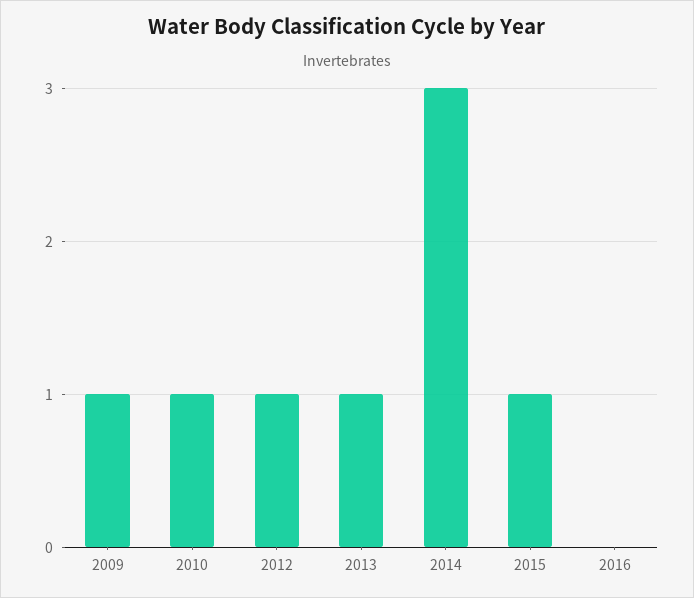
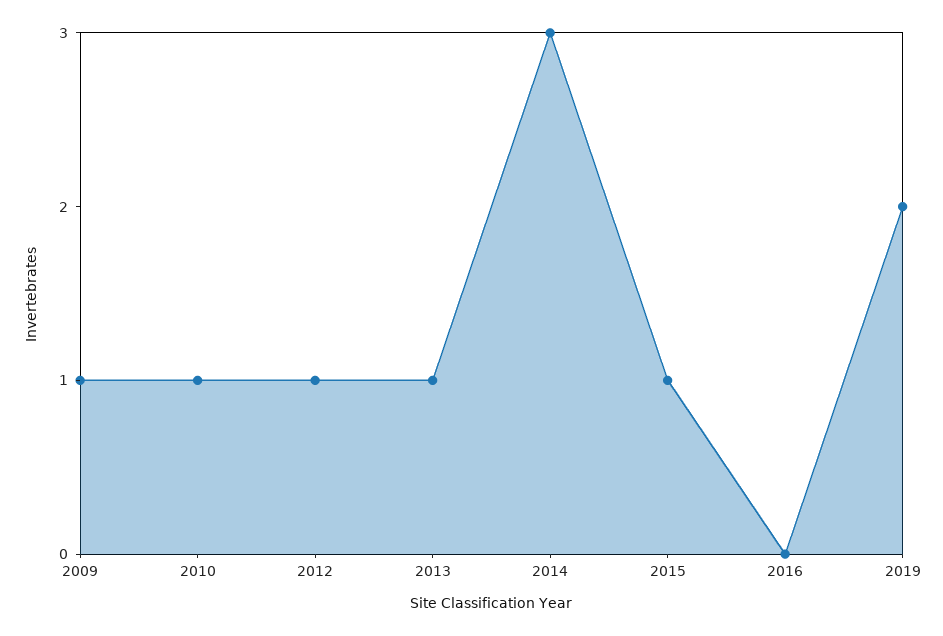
2019: none -> 2

